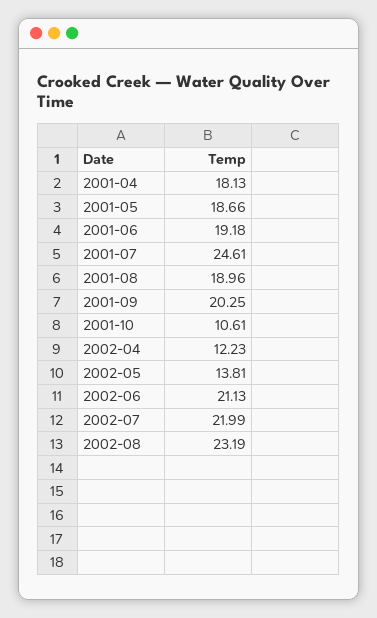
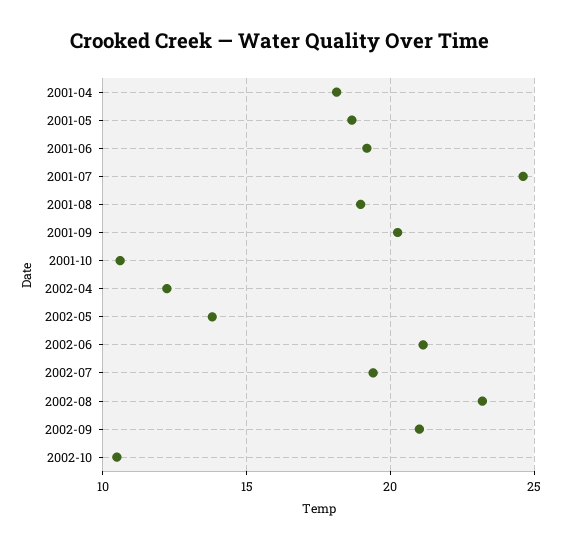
2002-07: 21.99 -> 19.5
2002-09: none -> 21
2002-10: none -> 10.5

